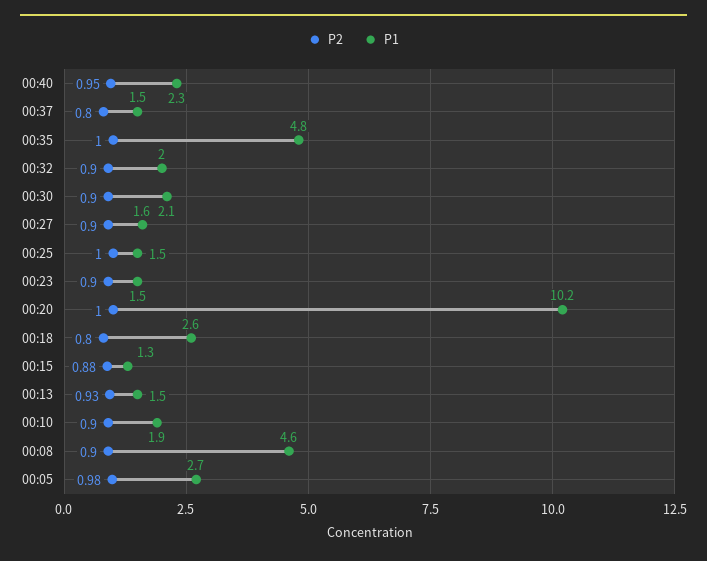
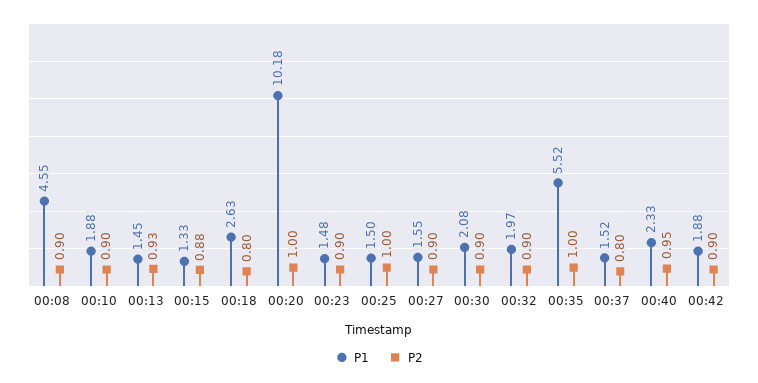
P1, 00:35: 4.8 -> 5.52
P2, 00:05: 0.98 -> none
P1, 00:05: 2.7 -> none
P1, 00:42: none -> 1.88
P2, 00:42: none -> 0.9

